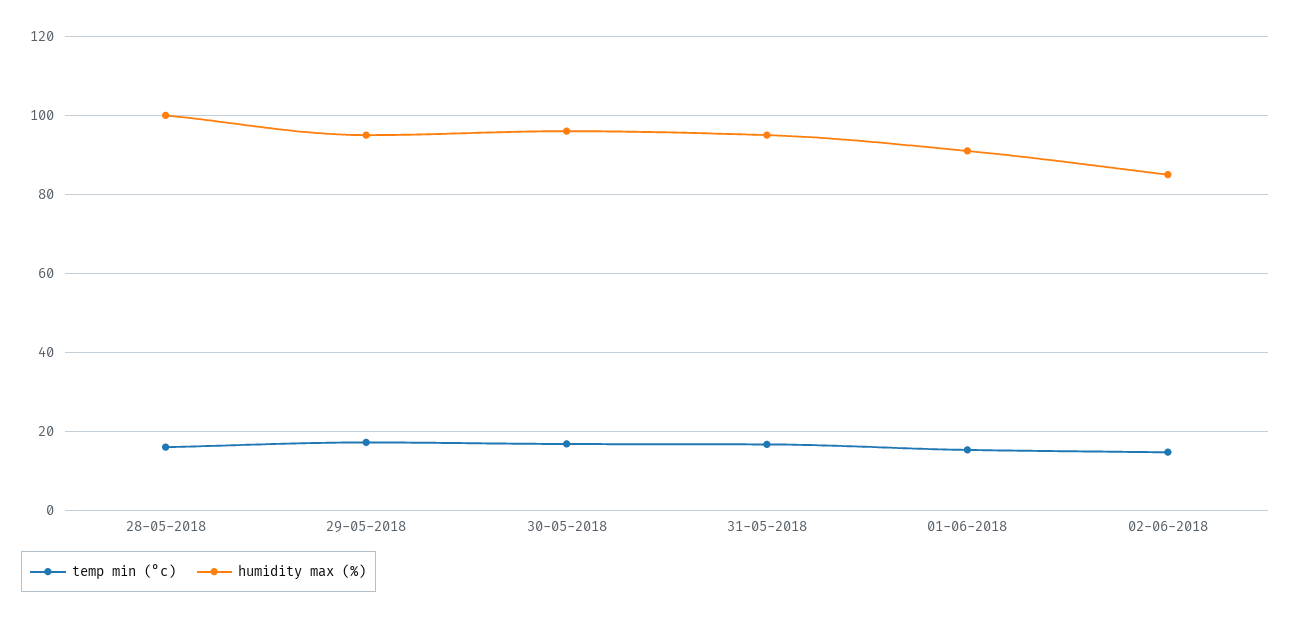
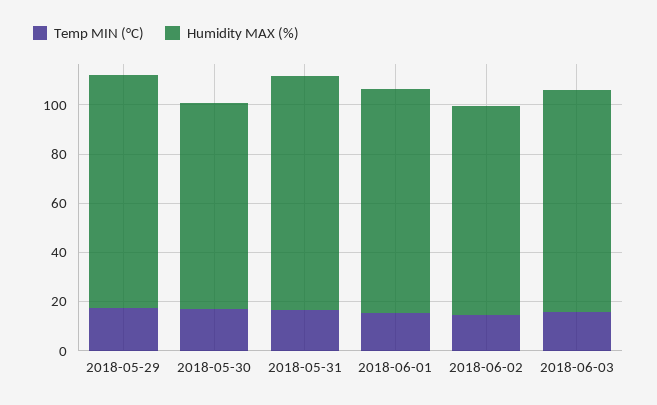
temp min (°c), 28-05-2018: 16 -> none
humidity max (%), 28-05-2018: 100 -> none
humidity max (%), 30-05-2018: 96 -> 85
temp min (°c), 2018-06-03: none -> 15
humidity max (%), 2018-06-03: none -> 90

